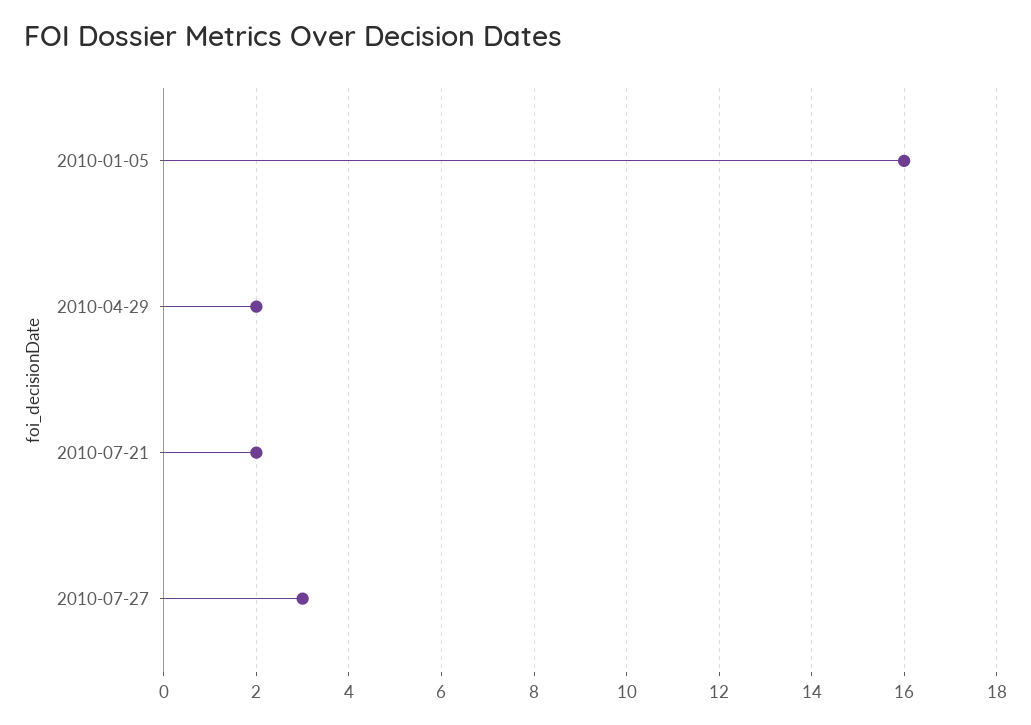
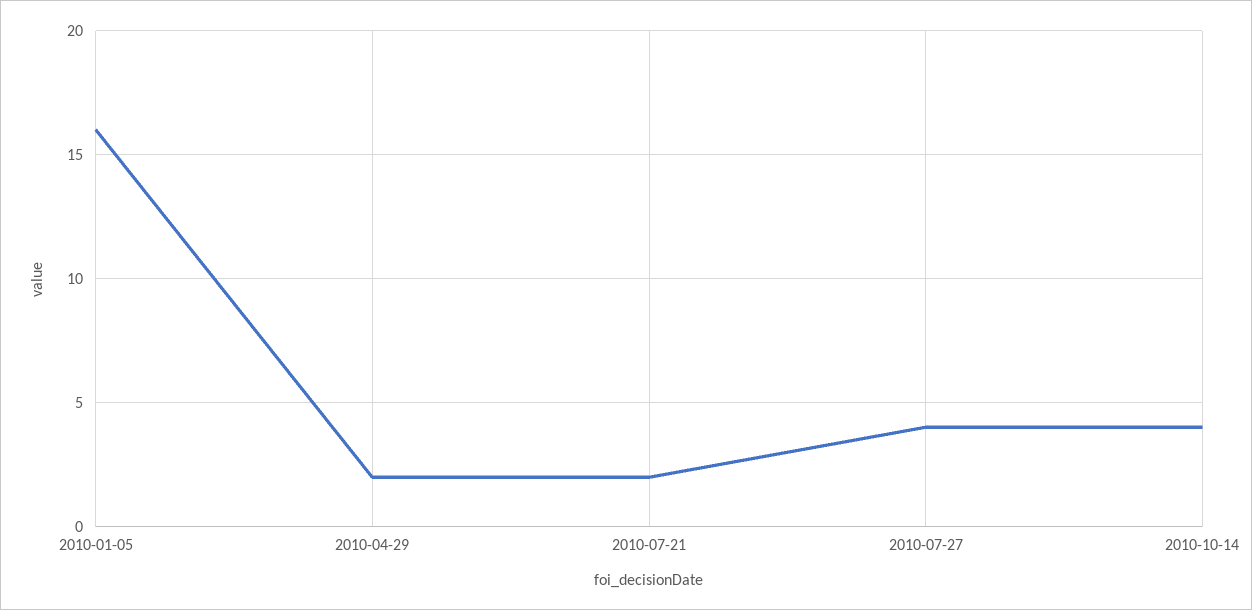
2010-07-27: 3 -> 4
2010-10-14: none -> 4

